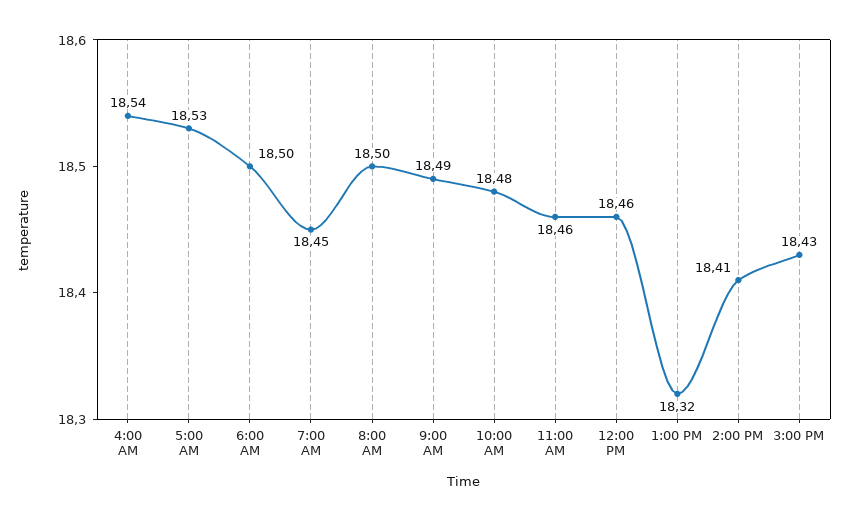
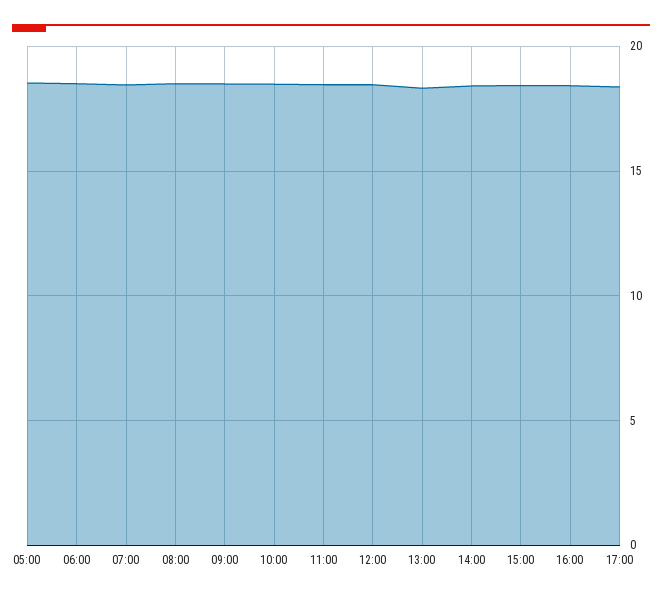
4:00 AM: 18.54 -> none
16:00: none -> 18.5
17:00: none -> 18.5

